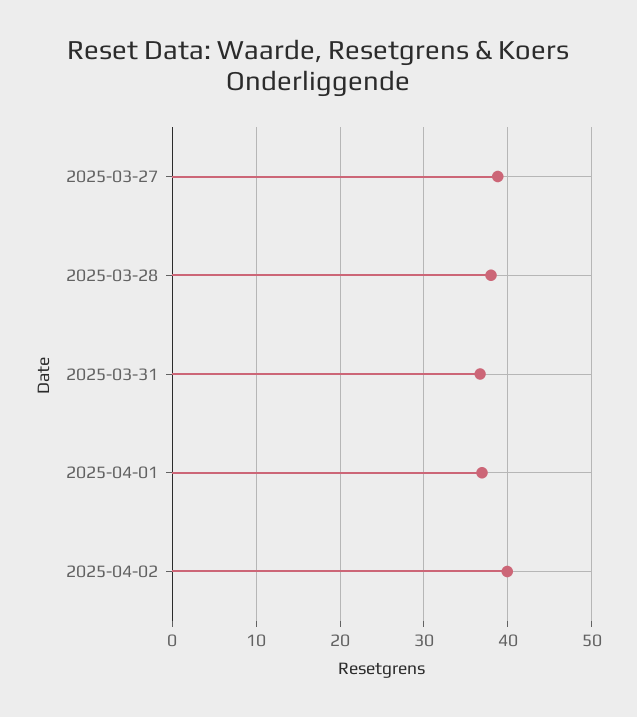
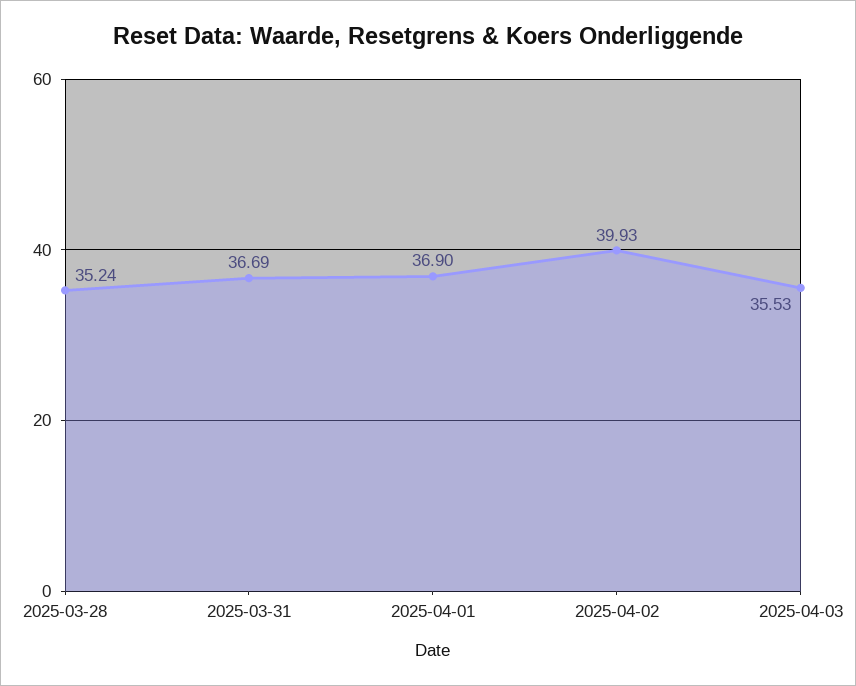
2025-03-27: 39 -> none
2025-03-28: 38 -> 35.24
2025-04-03: none -> 35.53

